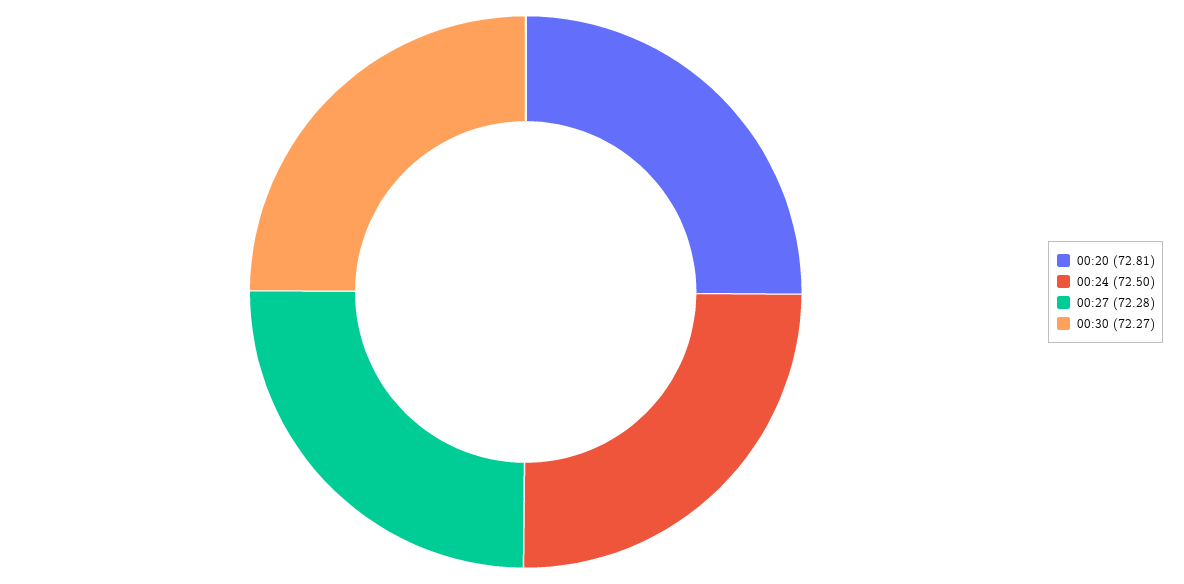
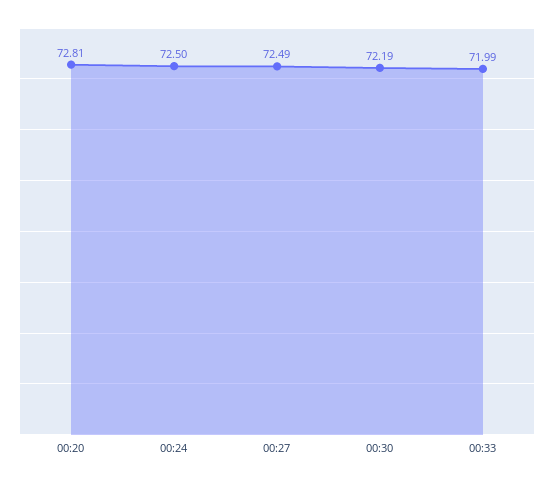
00:27: 72.28 -> 72.49
00:30: 72.27 -> 72.19
00:33: none -> 71.99

